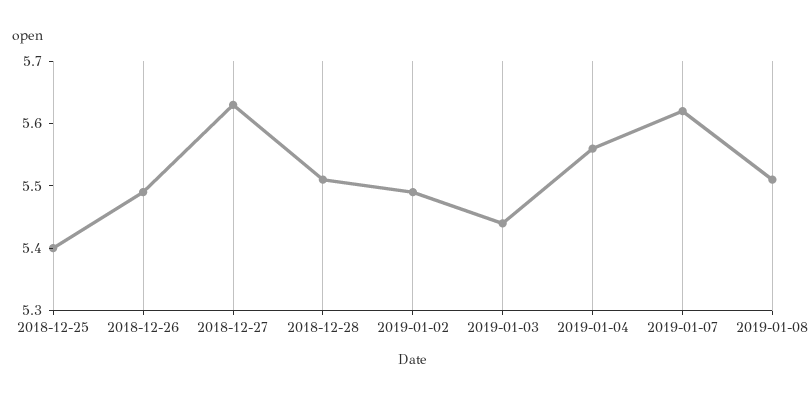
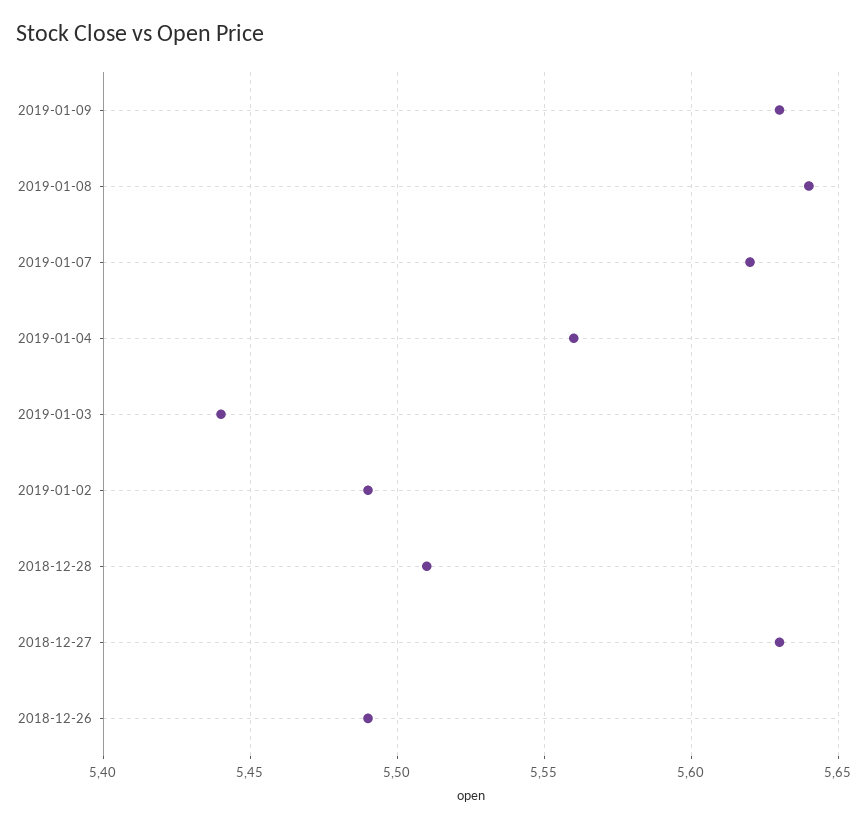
2018-12-25: 5.4 -> none
2019-01-08: 5.5 -> 5.64
2019-01-09: none -> 5.63

